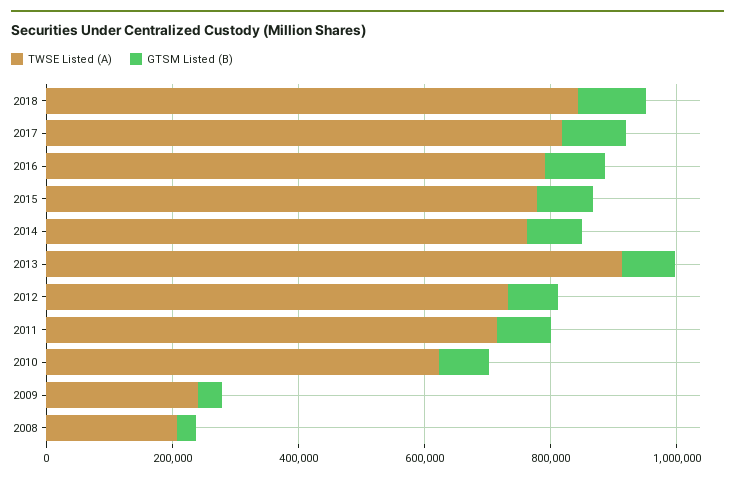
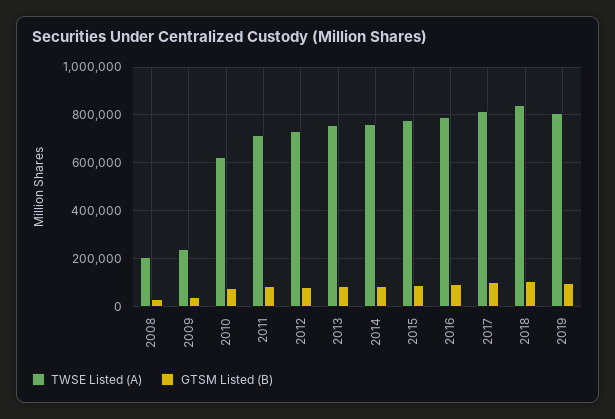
TWSE Listed (A), 2013: 900000 -> 750000
TWSE Listed (A), 2019: none -> 800000
GTSM Listed (B), 2019: none -> 100000

